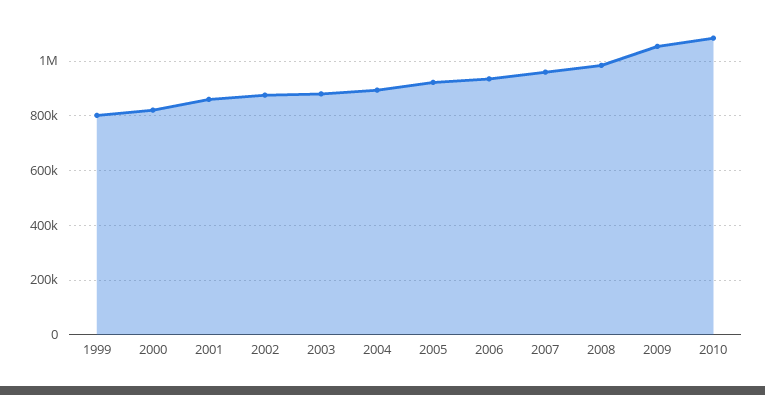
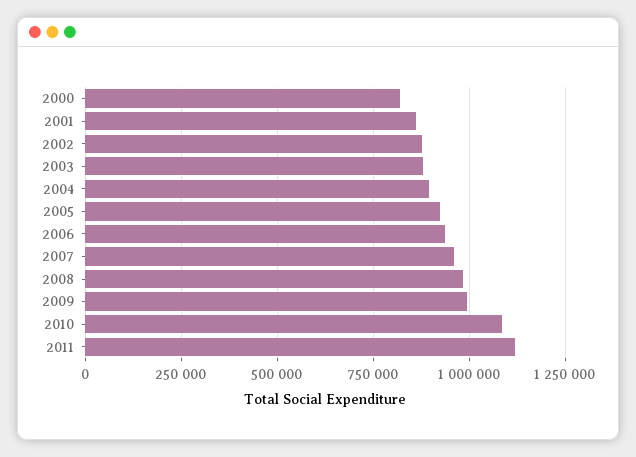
1999: 800000 -> none
2009: 1050000 -> 1000000
2011: none -> 1125000

